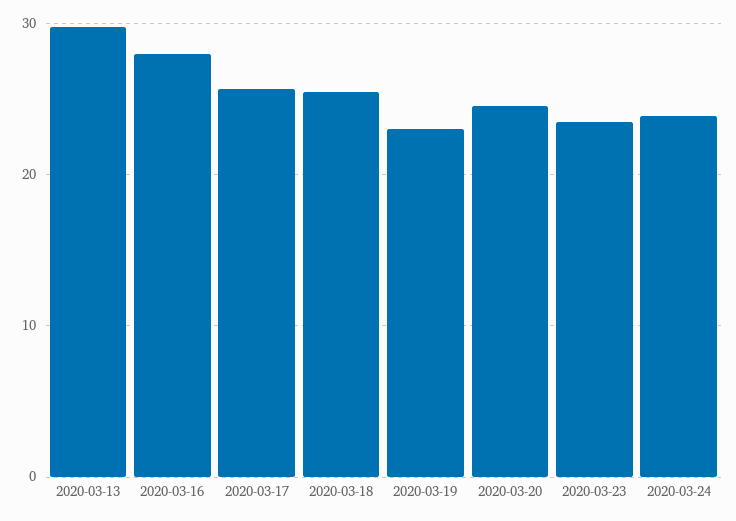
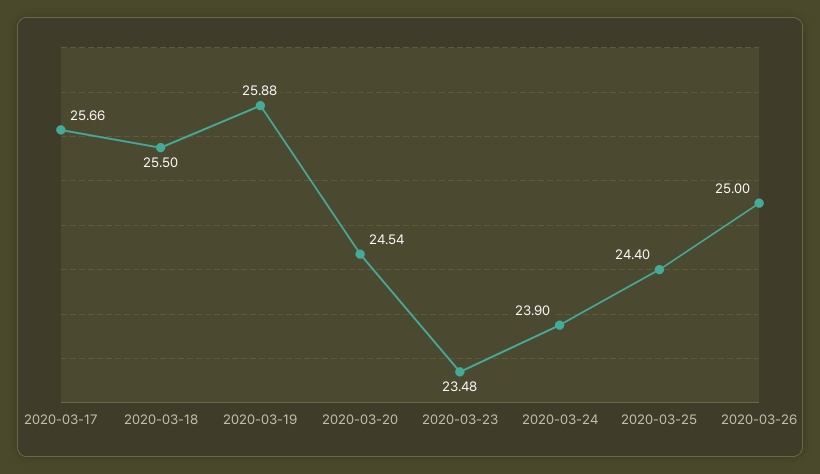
2020-03-13: 30 -> none
2020-03-16: 28 -> none
2020-03-19: 23 -> 25.88
2020-03-25: none -> 24.4
2020-03-26: none -> 25

